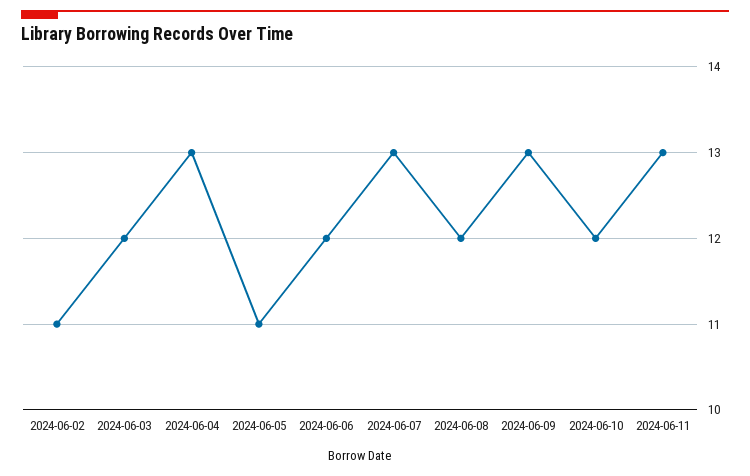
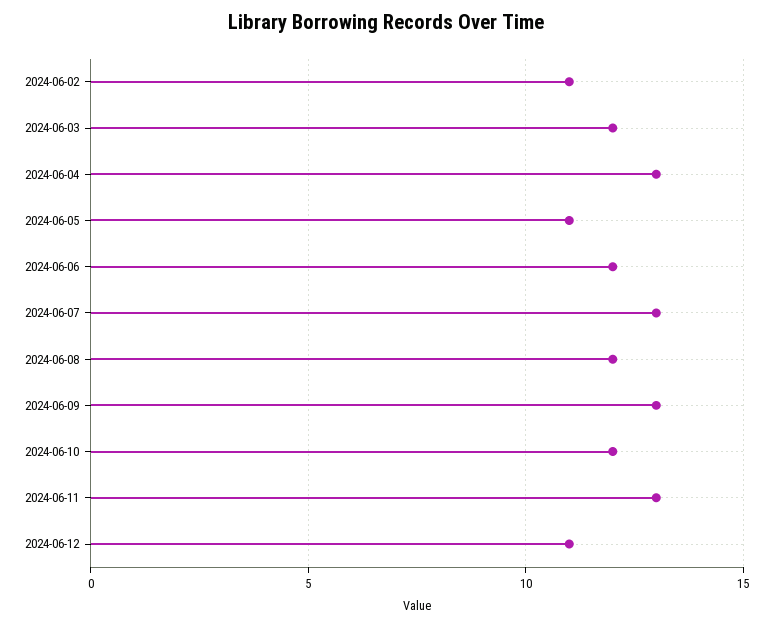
2024-06-12: none -> 11

